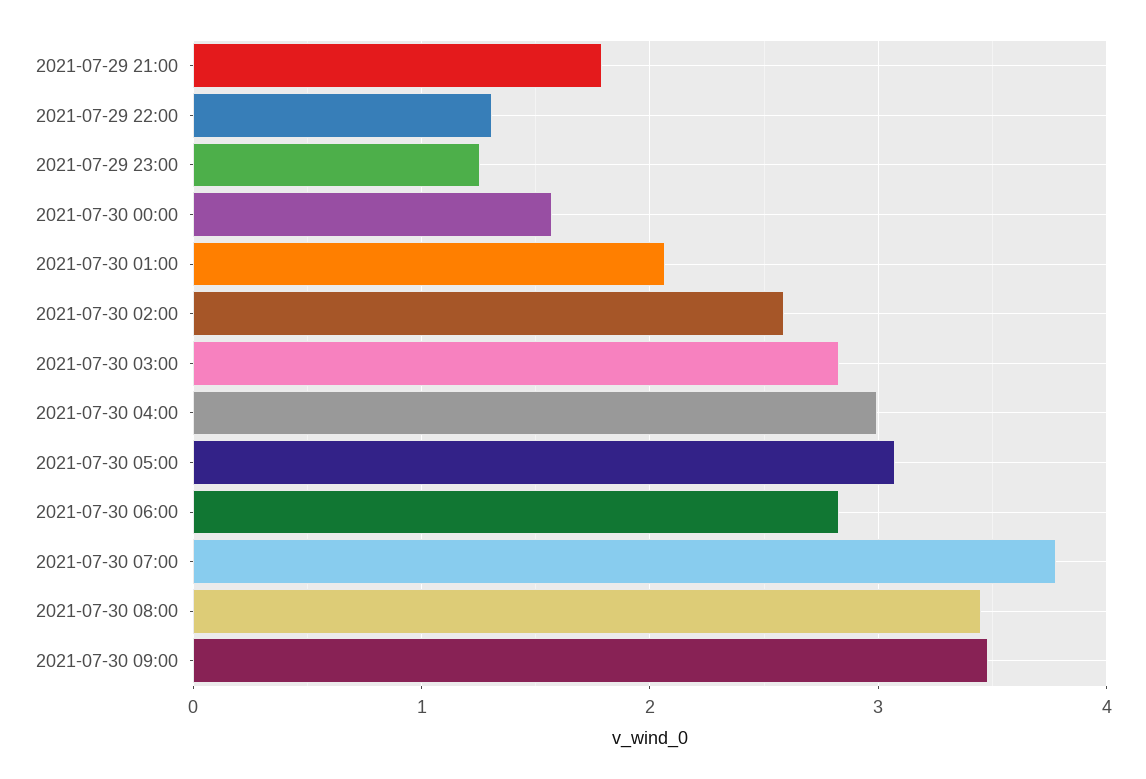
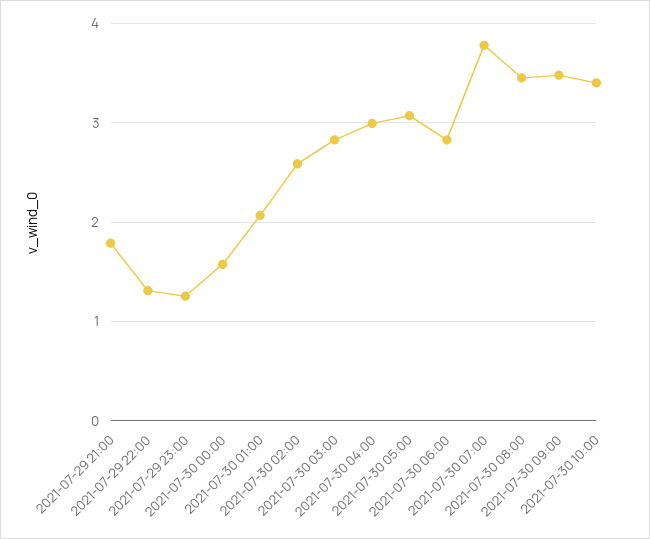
2021-07-30 10:00: none -> 3.4

